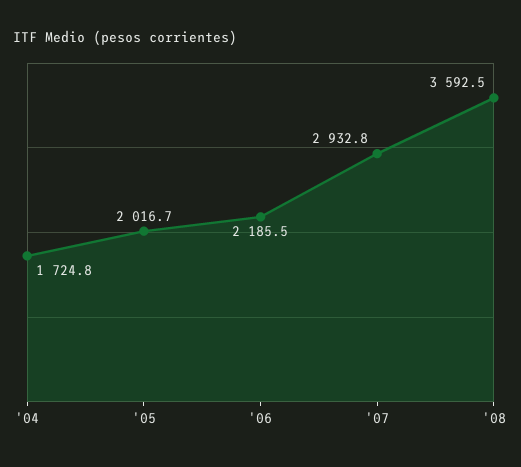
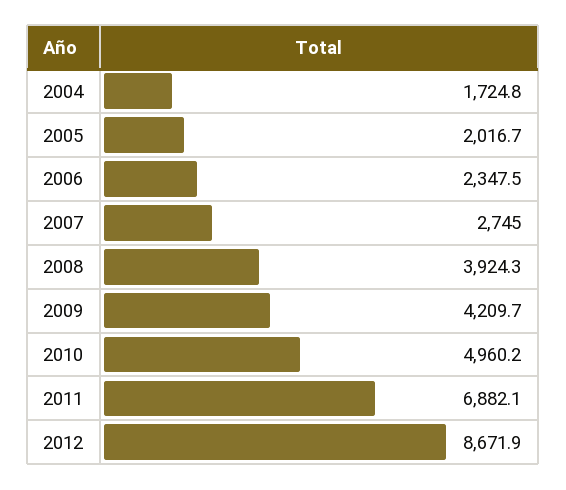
'06: 2185.5 -> 2347.5
'07: 2932.8 -> 2745
'08: 3592.5 -> 3924.3
2009: none -> 4209.7
2010: none -> 4960.2
2011: none -> 6882.1
2012: none -> 8671.9

